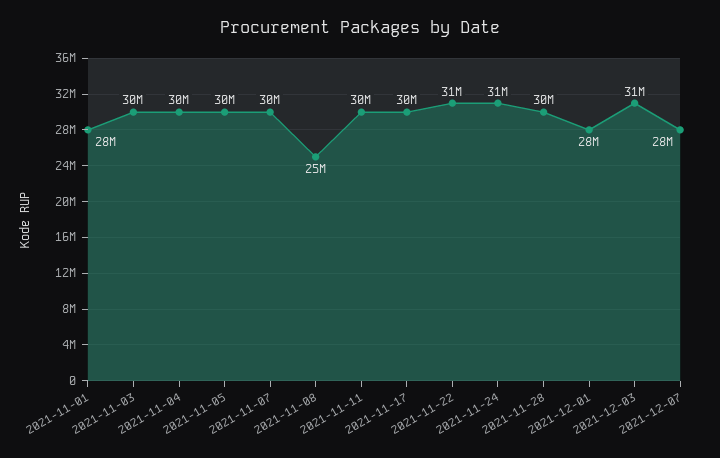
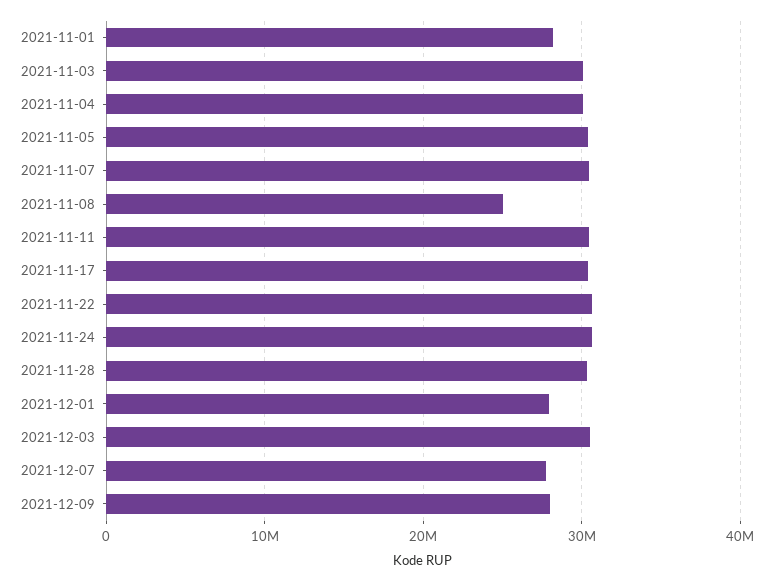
2021-12-09: none -> 28000000

